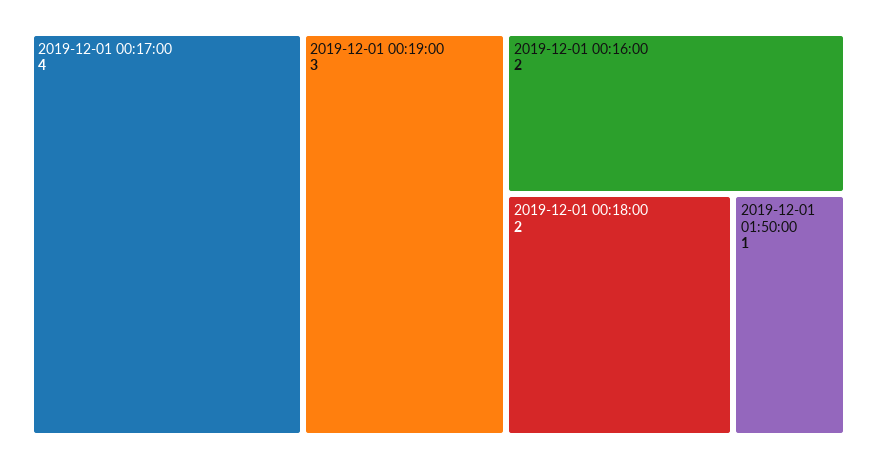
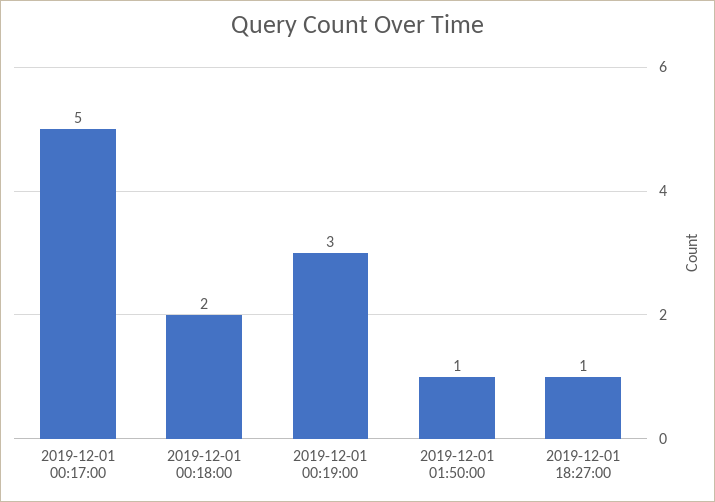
2019-12-01 00:17:00: 4 -> 5
2019-12-01 00:16:00: 2 -> none
2019-12-01 18:27:00: none -> 1

